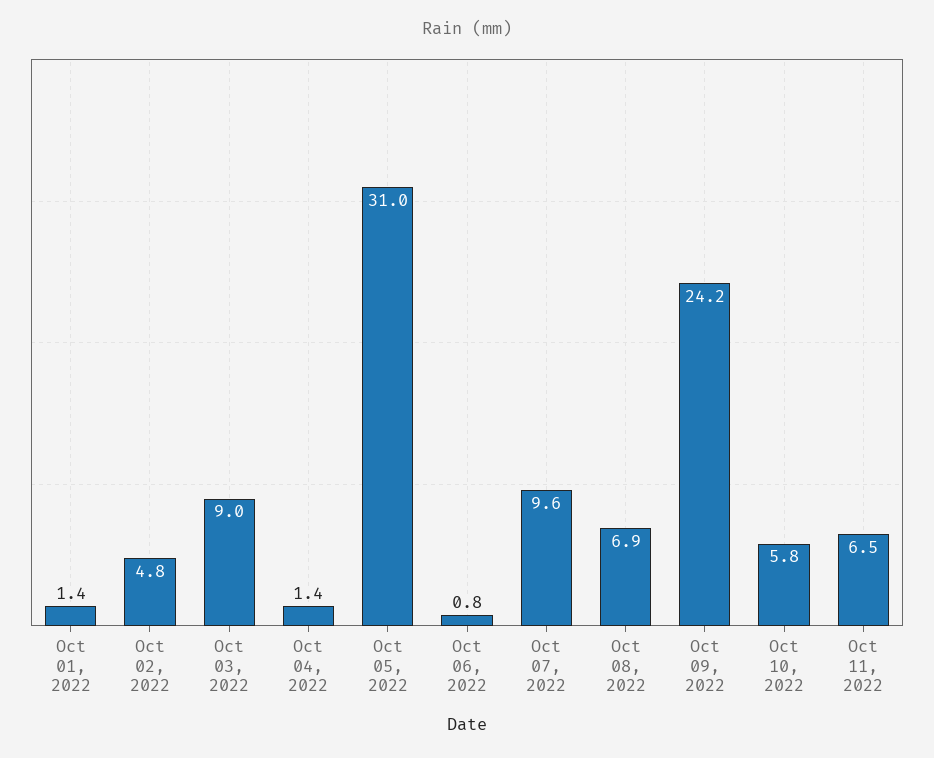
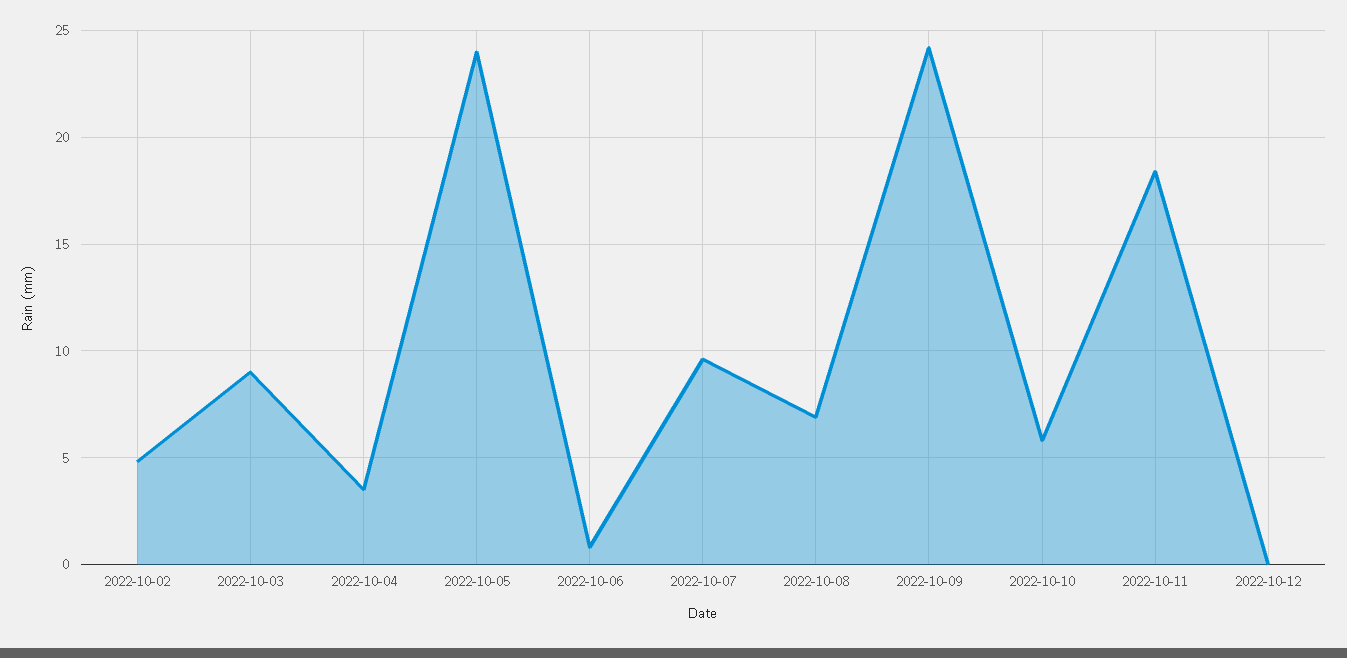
Oct 01, 2022: 1.4 -> none
Oct 04, 2022: 1.4 -> 3.5
Oct 05, 2022: 31 -> 24
Oct 11, 2022: 6.5 -> 18.5
2022-10-12: none -> 0

